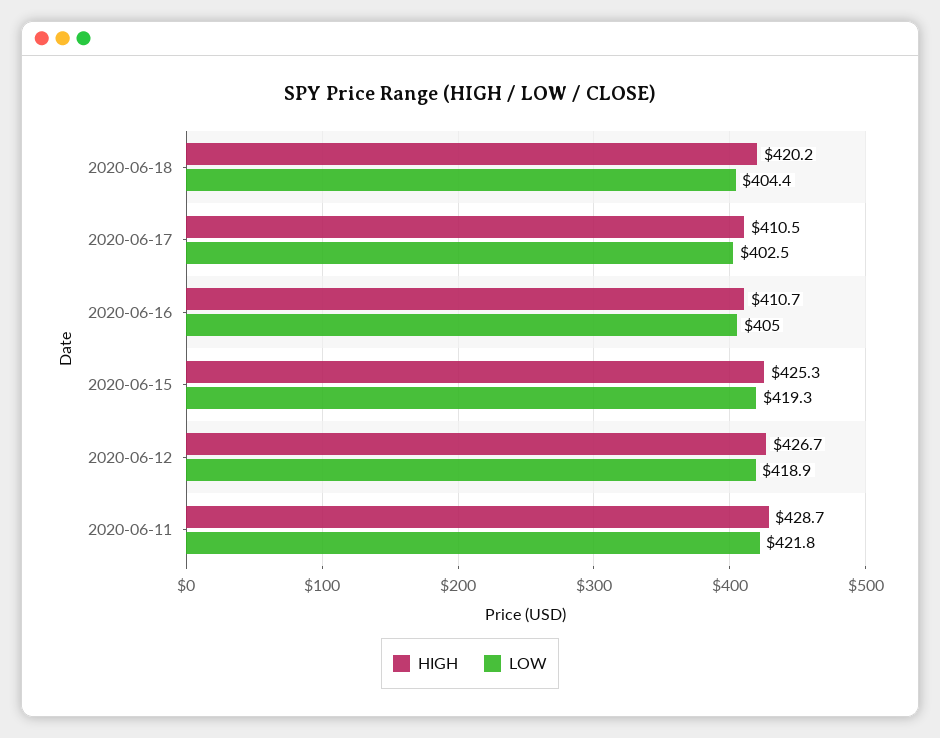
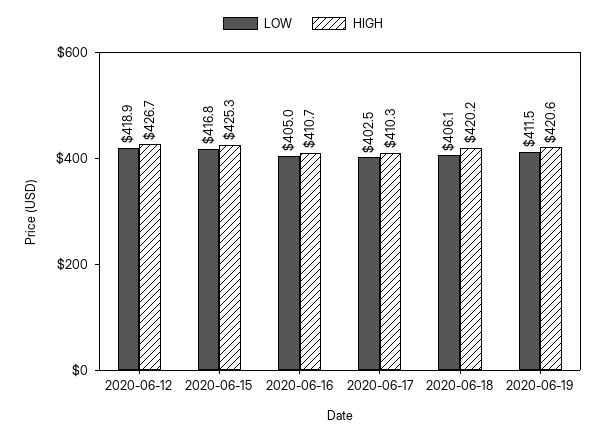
LOW, 2020-06-18: 404.4 -> 406.1
HIGH, 2020-06-17: 410.5 -> 410.3
LOW, 2020-06-15: 419.3 -> 416.8
HIGH, 2020-06-11: 428.7 -> none
LOW, 2020-06-11: 421.8 -> none
LOW, 2020-06-19: none -> 411.5
HIGH, 2020-06-19: none -> 420.6

